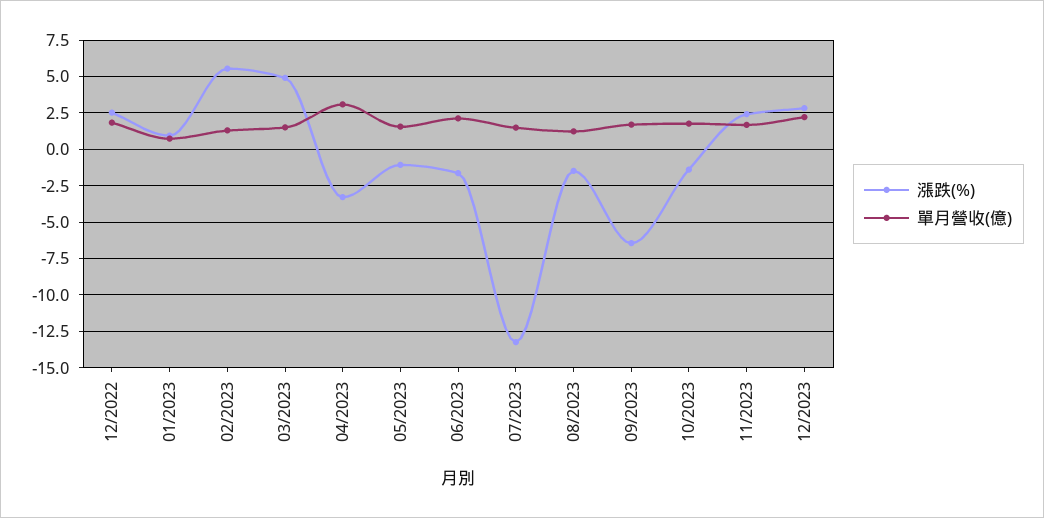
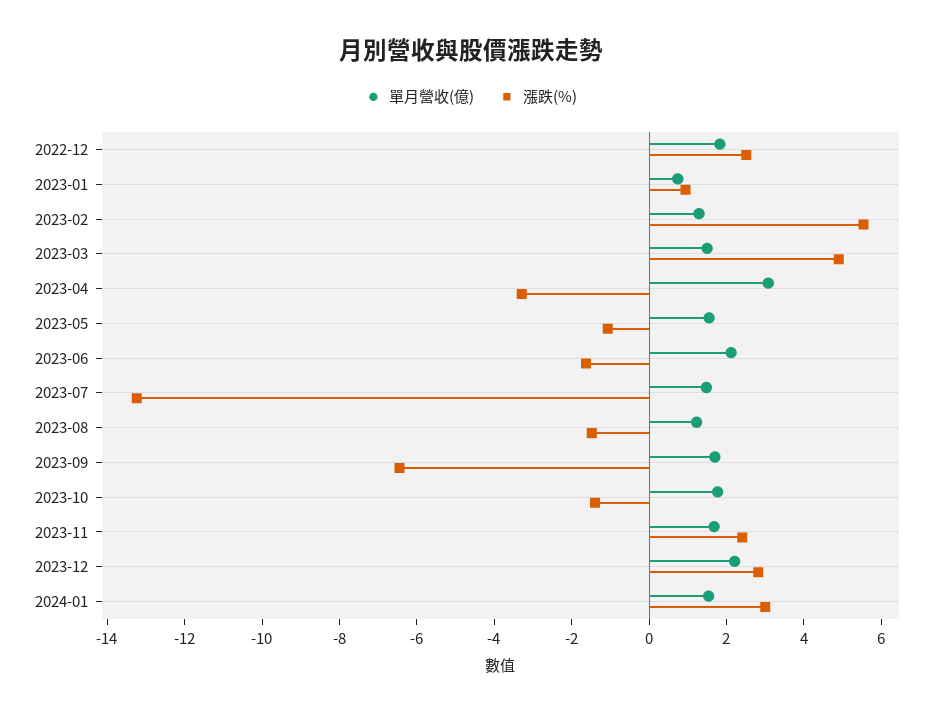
單月營收(億), 2024-01: none -> 1.5
漲跌(%), 2024-01: none -> 3

